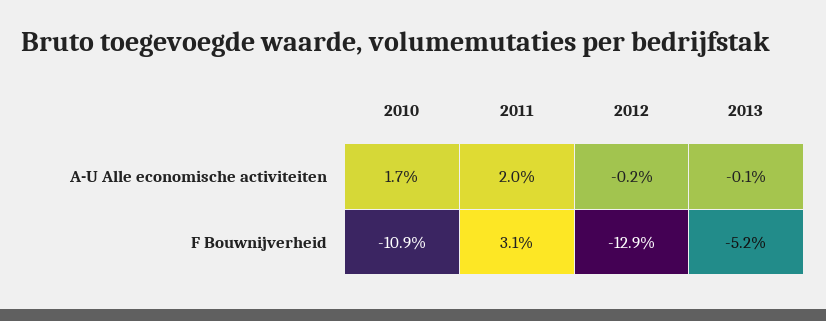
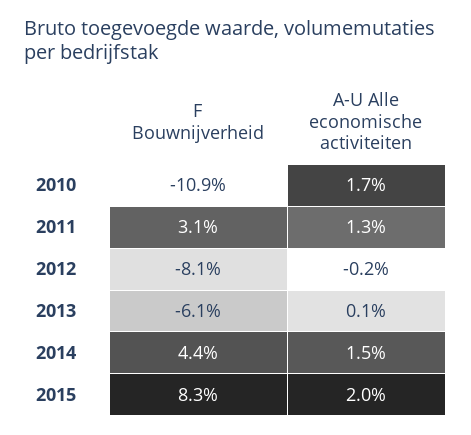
2011, A-U Alle economische activiteiten: 2 -> 1.3
2013, A-U Alle economische activiteiten: -0.1 -> 0.1
2012, F Bouwnijverheid: -12.9 -> -8.1
2013, F Bouwnijverheid: -5.2 -> -6.1
2014, F Bouwnijverheid: none -> 4.4
2014, A-U Alle economische activiteiten: none -> 1.5
2015, F Bouwnijverheid: none -> 8.3
2015, A-U Alle economische activiteiten: none -> 2

